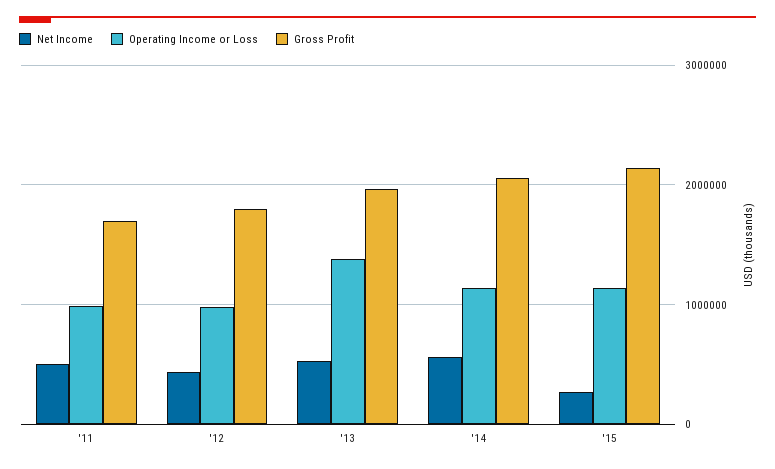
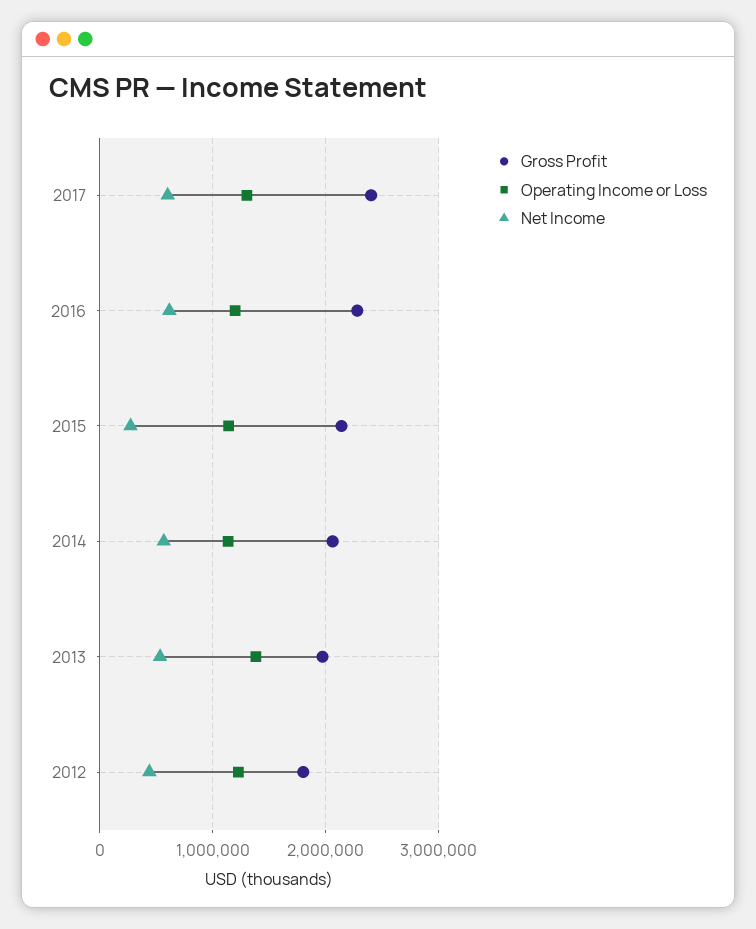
Net Income, '11: 500000 -> none
Operating Income or Loss, '11: 1000000 -> none
Gross Profit, '11: 1700000 -> none
Operating Income or Loss, '12: 1000000 -> 1200000
Gross Profit, 2017: none -> 2400000
Operating Income or Loss, 2017: none -> 1300000
Net Income, 2017: none -> 600000
Gross Profit, 2016: none -> 2300000
Operating Income or Loss, 2016: none -> 1200000
Net Income, 2016: none -> 600000

